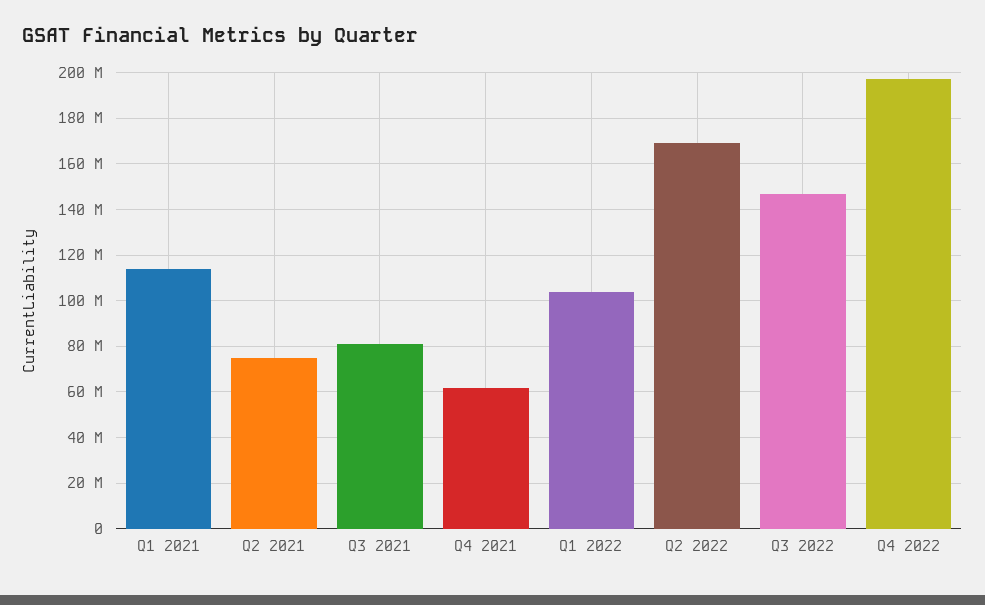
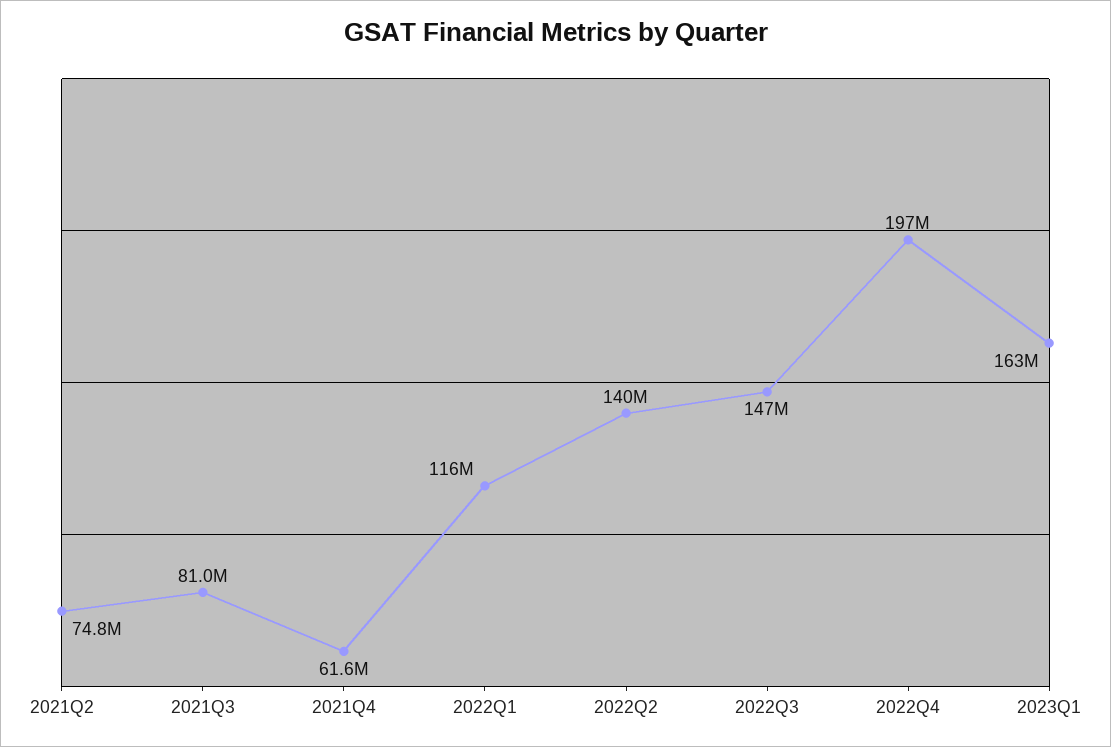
Q1 2021: 115000000 -> none
Q1 2022: 105000000 -> 116000000
Q2 2022: 170000000 -> 140000000
2023Q1: none -> 163000000

